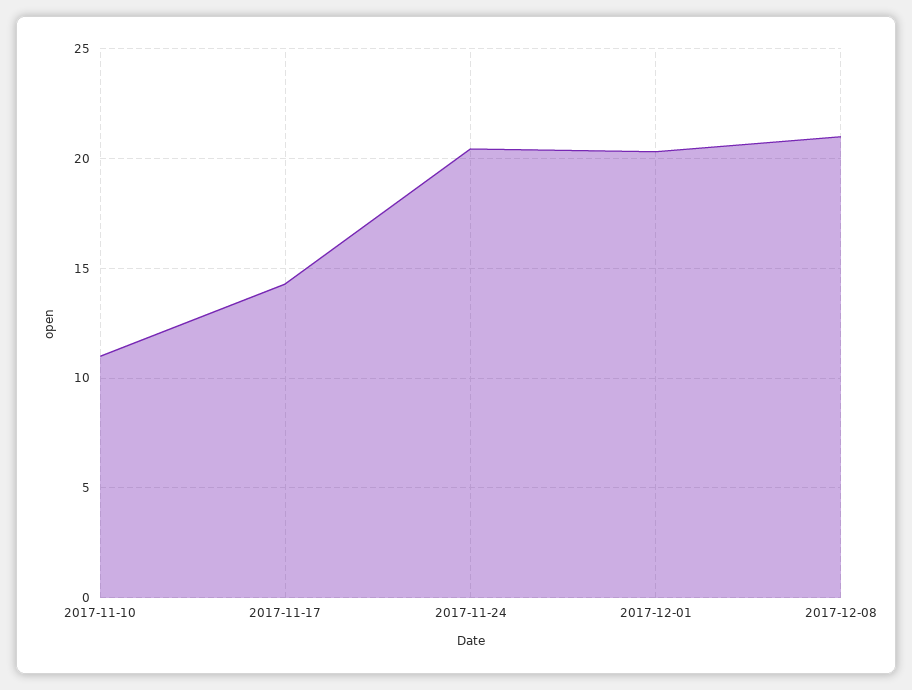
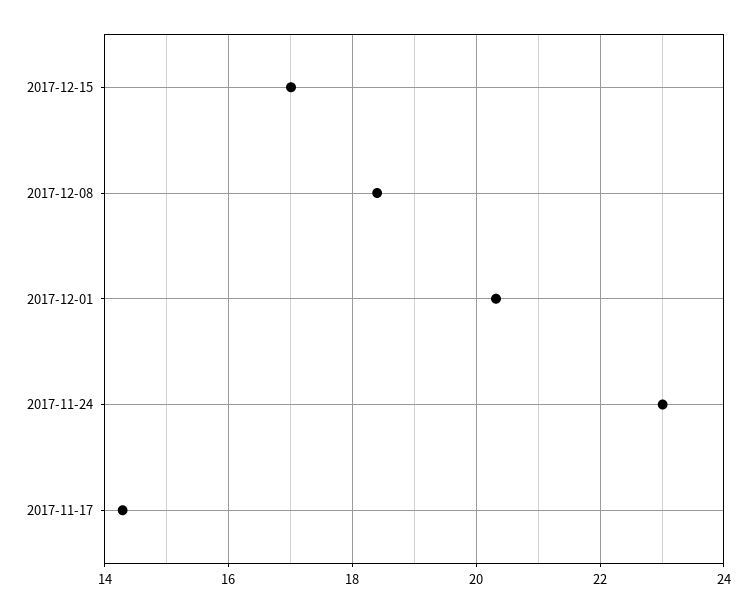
2017-11-10: 11 -> none
2017-11-24: 20.5 -> 23
2017-12-08: 21 -> 18.4
2017-12-15: none -> 17

